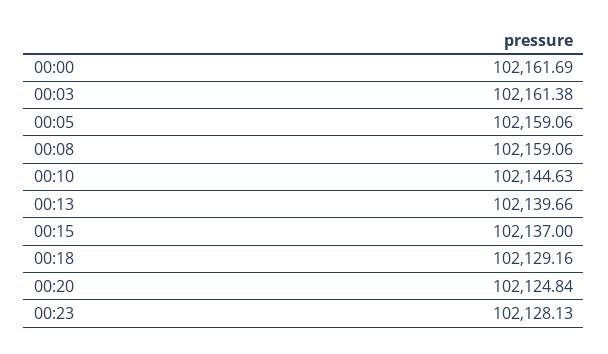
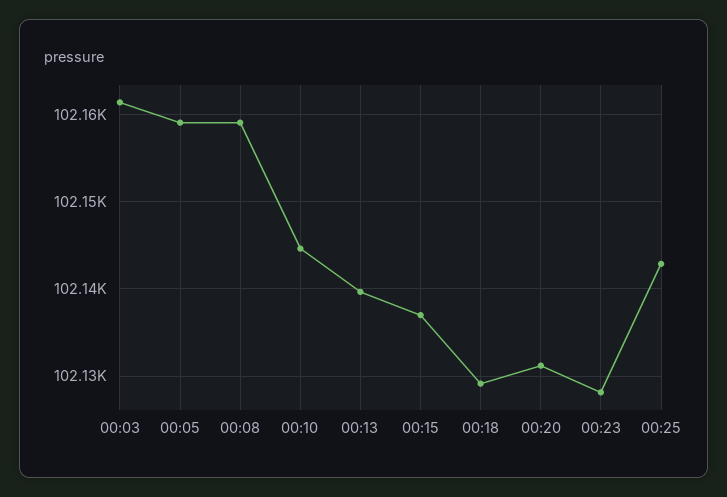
00:00: 102161.69 -> none
00:20: 102124.84 -> 102131
00:25: none -> 102143

